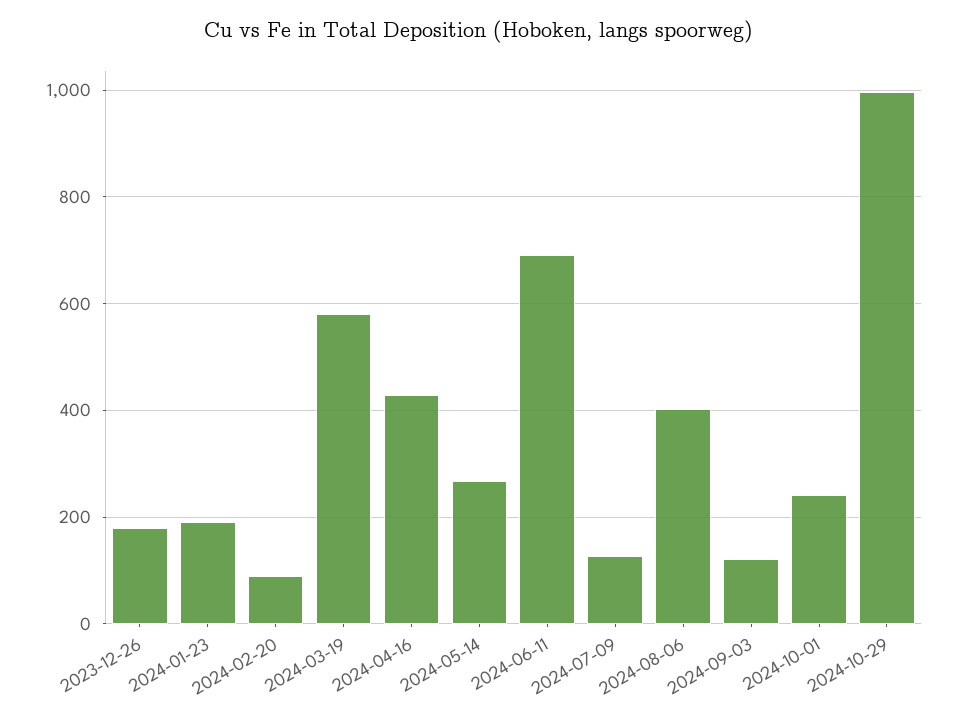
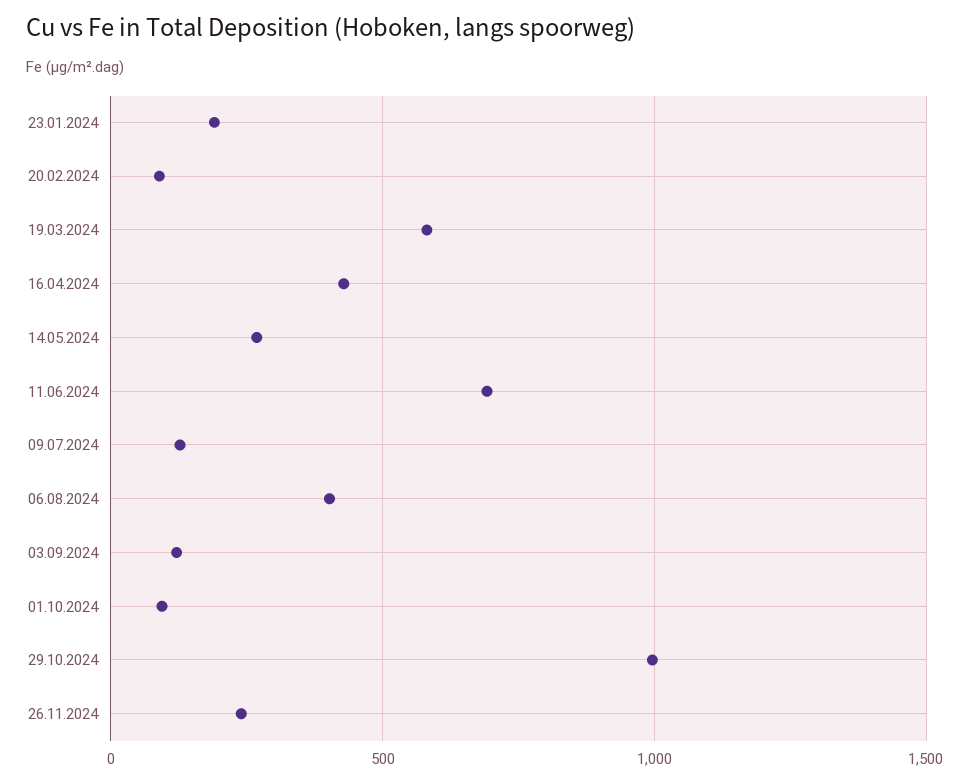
2023-12-26: 180 -> none
2024-10-01: 240 -> 100
26.11.2024: none -> 250

